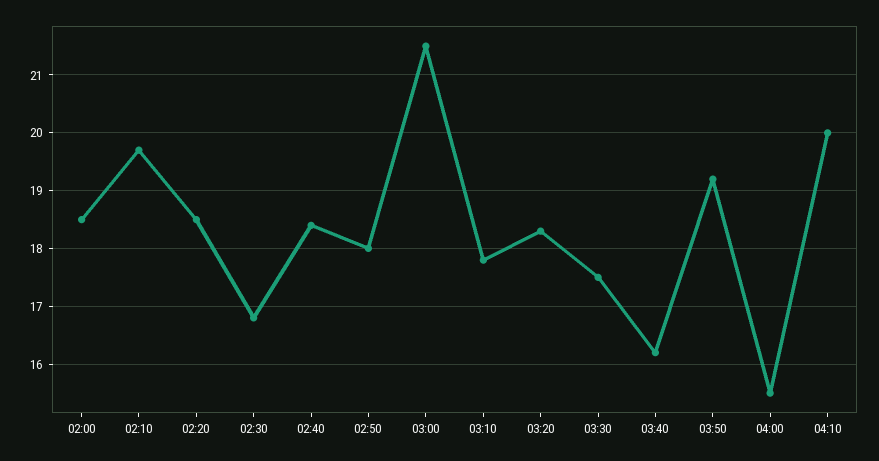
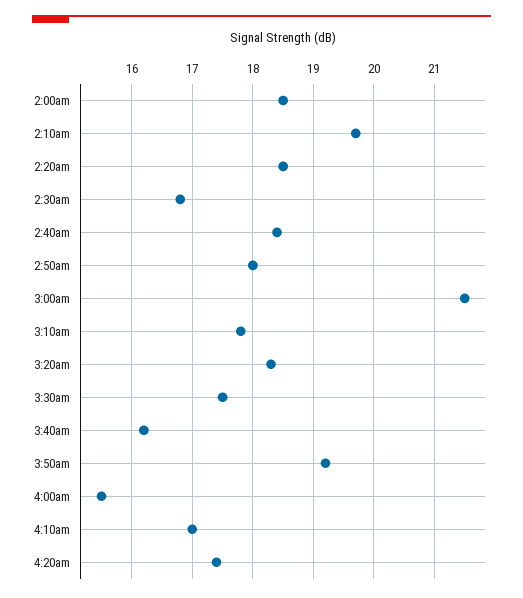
04:10: 20 -> 17
4:20am: none -> 17.4

